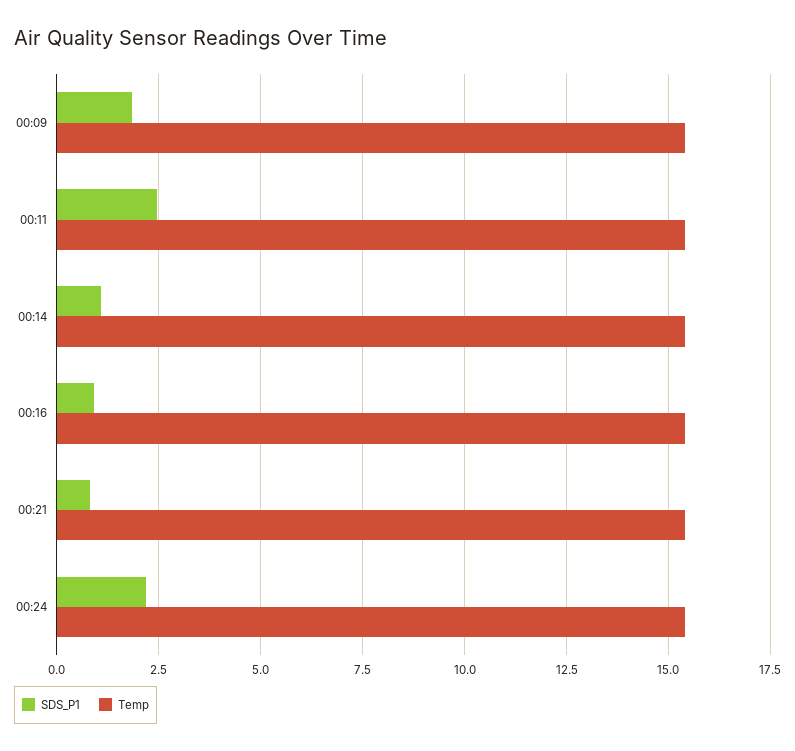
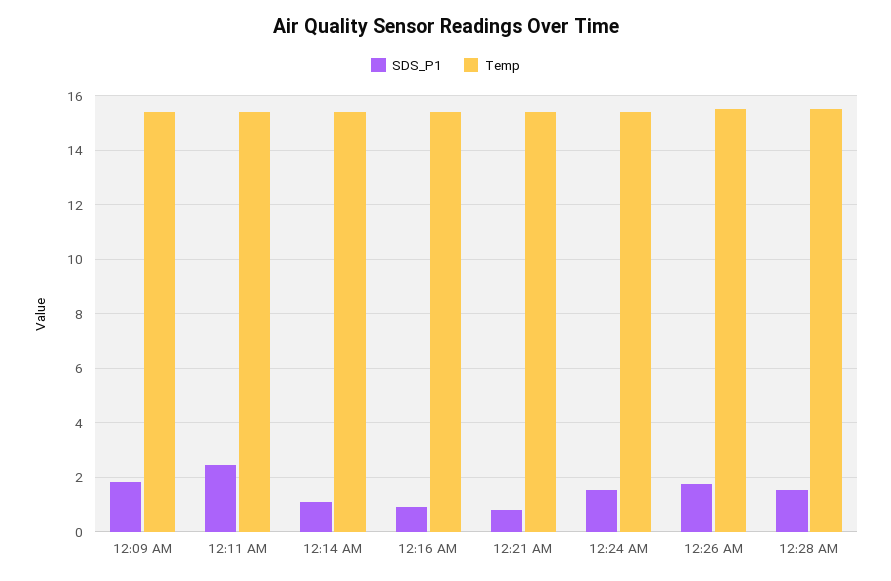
SDS_P1, 00:24: 2.25 -> 1.5
SDS_P1, 12:26 AM: none -> 1.75
Temp, 12:26 AM: none -> 15.5
SDS_P1, 12:28 AM: none -> 1.5
Temp, 12:28 AM: none -> 15.5

